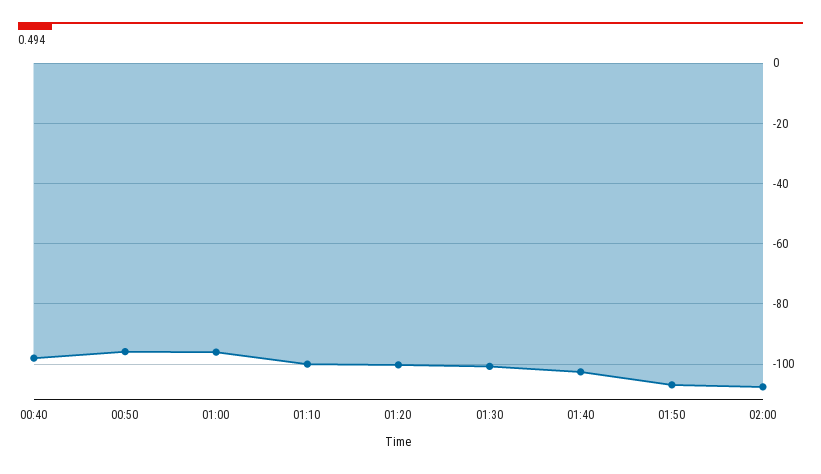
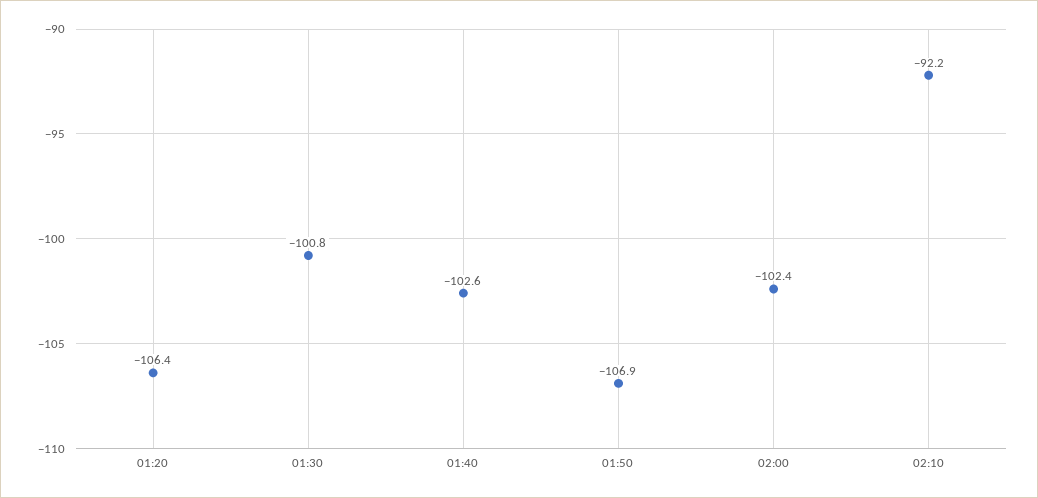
00:40: -98 -> none
00:50: -96 -> none
01:00: -96 -> none
01:10: -100 -> none
01:20: -100 -> -106.4
02:00: -108 -> -102.4
02:10: none -> -92.2

